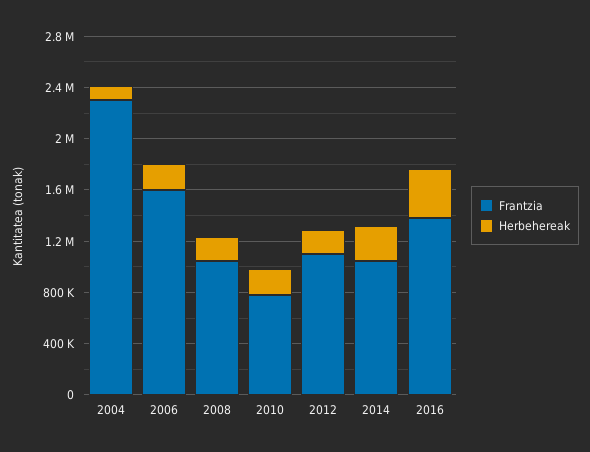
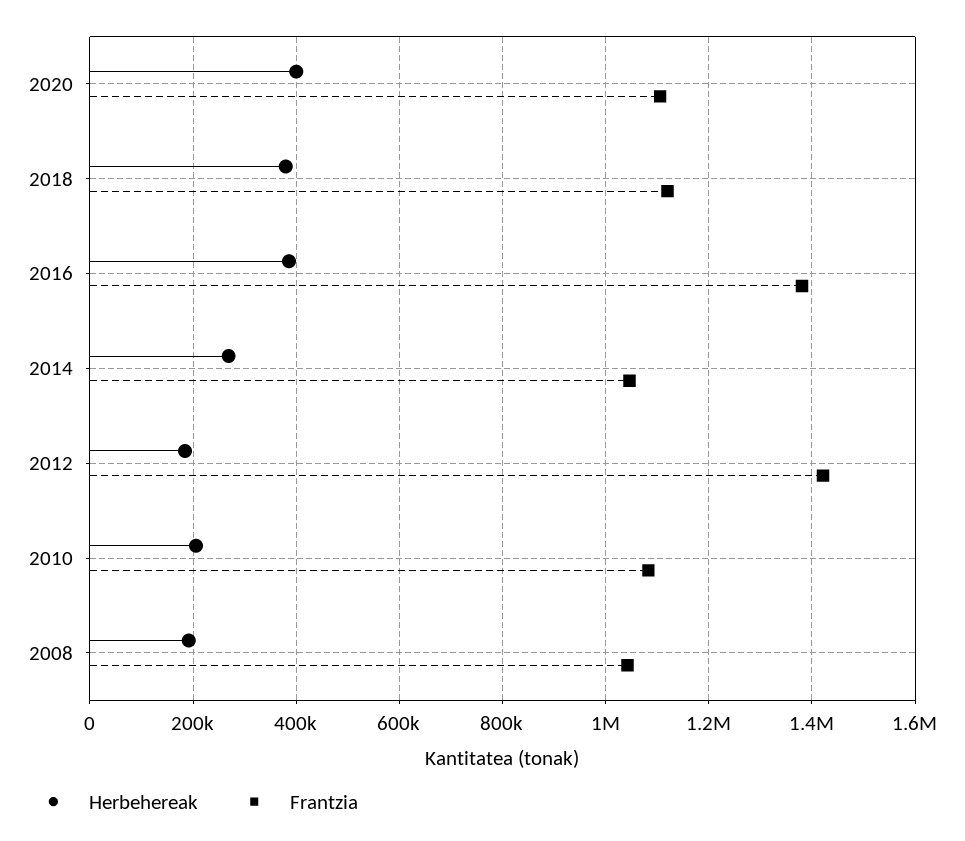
Frantzia, 2004: 2300000 -> none
Herbehereak, 2004: 100000 -> none
Frantzia, 2006: 1600000 -> none
Herbehereak, 2006: 200000 -> none
Frantzia, 2010: 800000 -> 1080000
Frantzia, 2012: 1100000 -> 1420000
Herbehereak, 2020: none -> 400000
Frantzia, 2020: none -> 1100000
Herbehereak, 2018: none -> 380000
Frantzia, 2018: none -> 1120000

